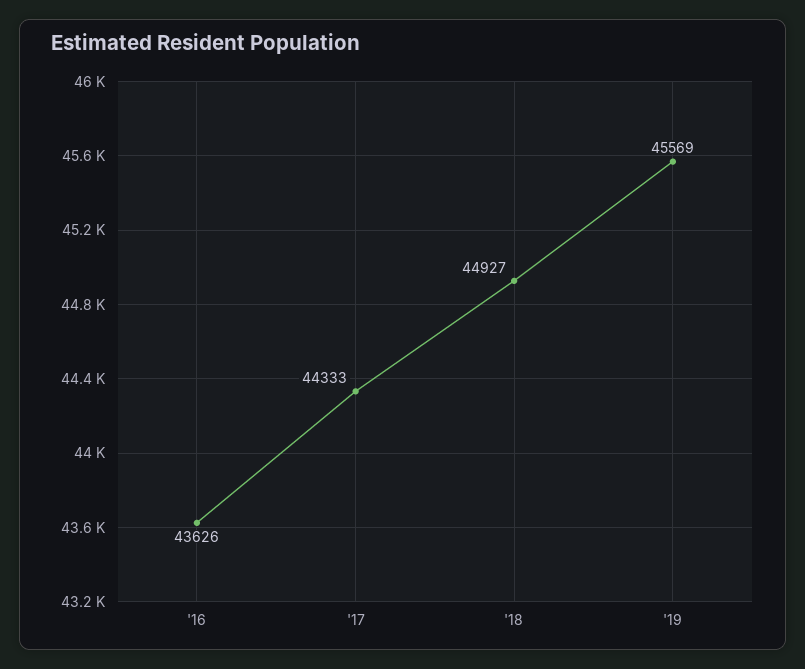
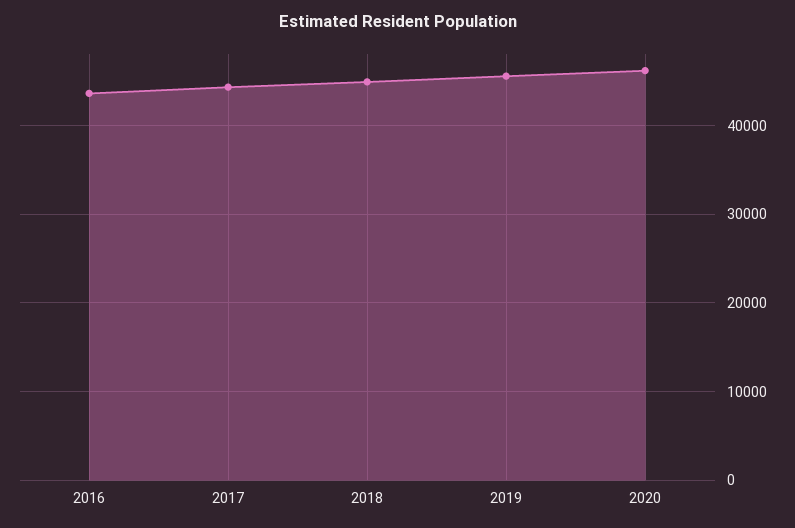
2020: none -> 46000

